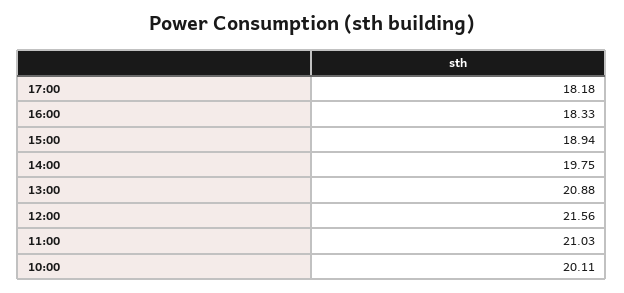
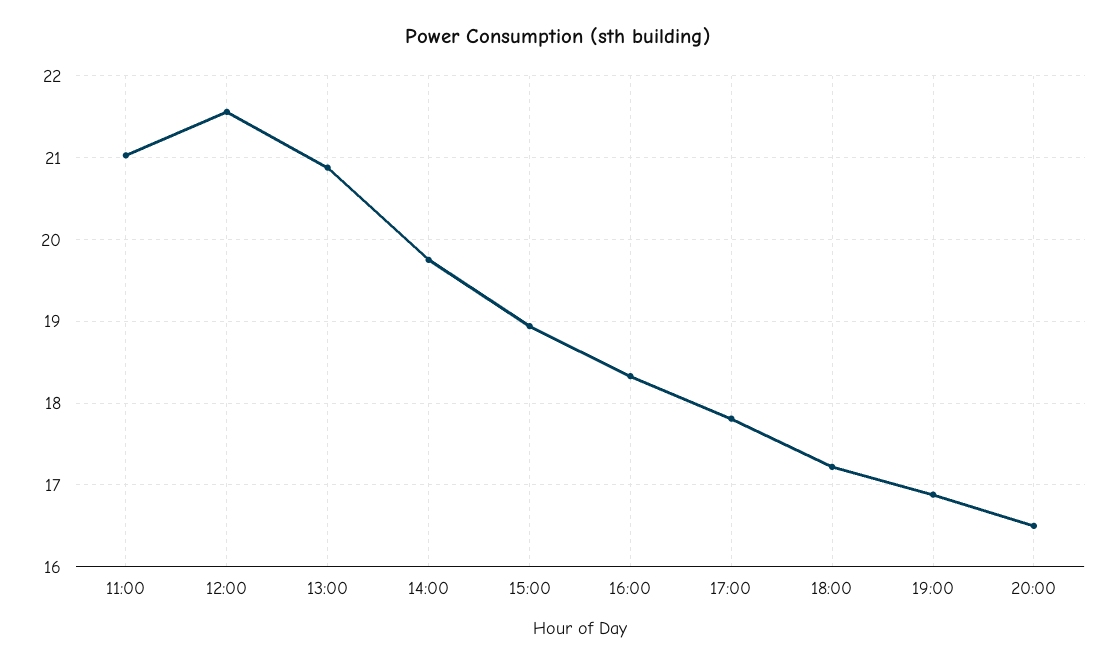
17:00: 18.18 -> 17.8
10:00: 20.11 -> none
18:00: none -> 17.2
19:00: none -> 16.9
20:00: none -> 16.5

